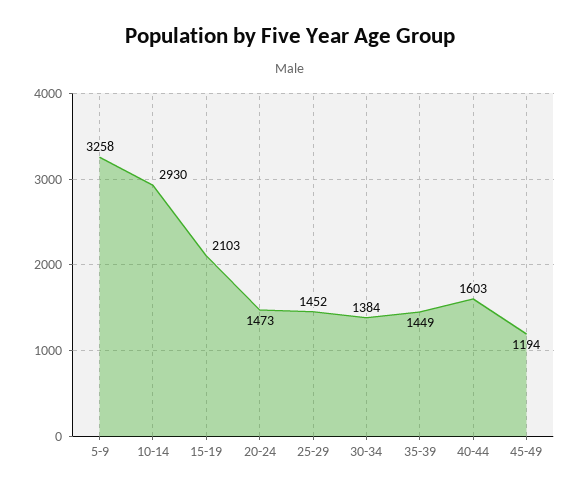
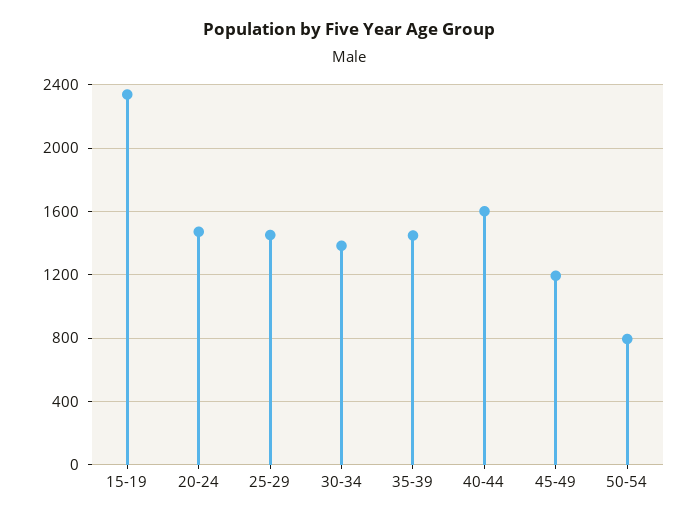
5-9: 3258 -> none
10-14: 2930 -> none
15-19: 2103 -> 2350
50-54: none -> 800

